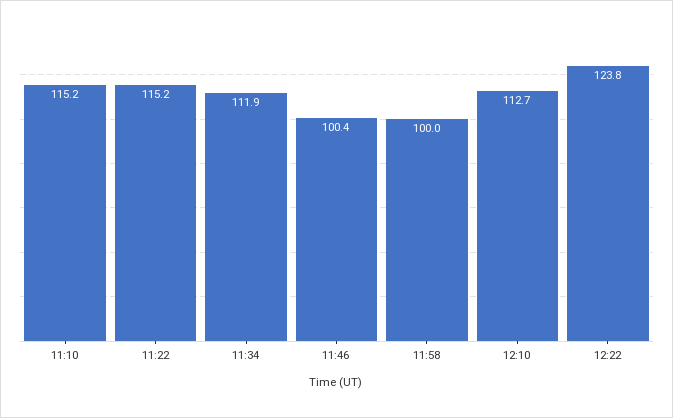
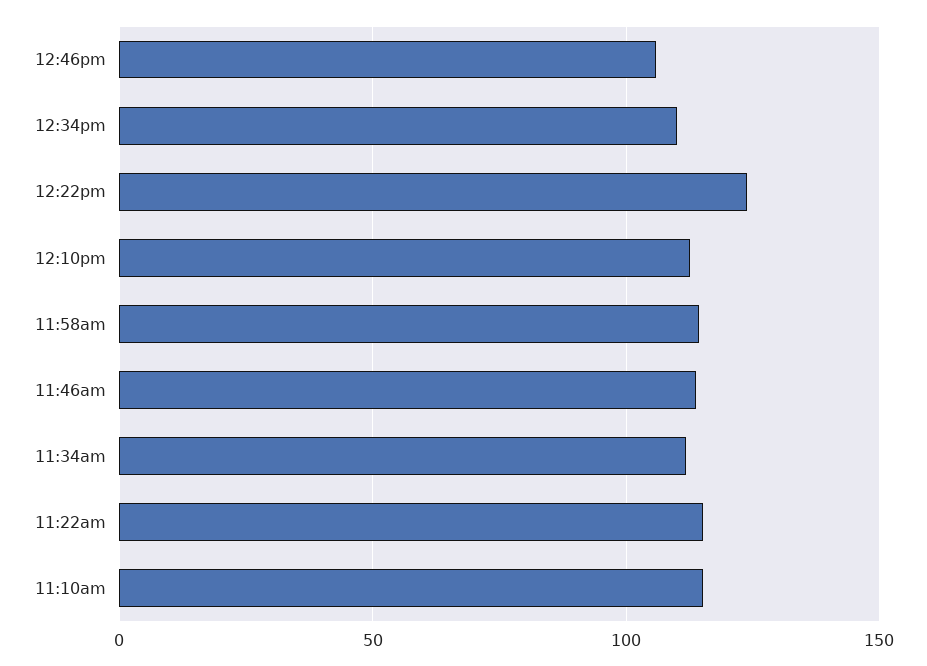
11:46: 100.4 -> 115
11:58: 100 -> 115
12:46pm: none -> 105
12:34pm: none -> 110

